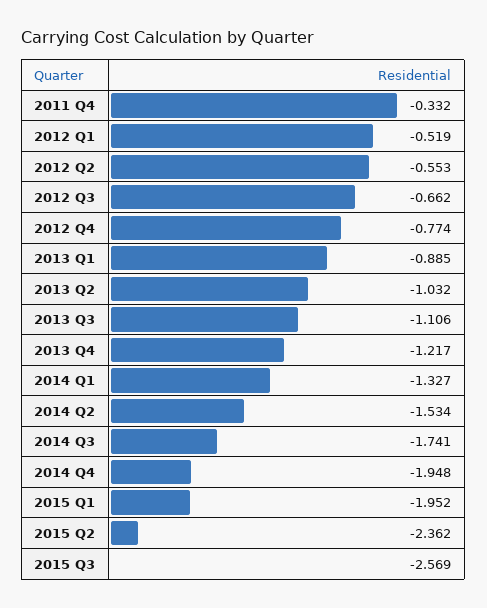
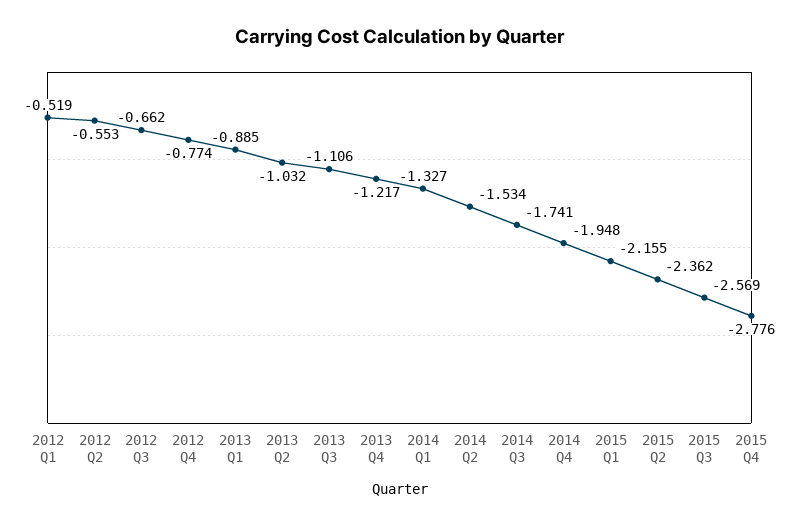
2011 Q4: -0.332 -> none
2015 Q1: -1.952 -> -2.155
2015 Q4: none -> -2.776

